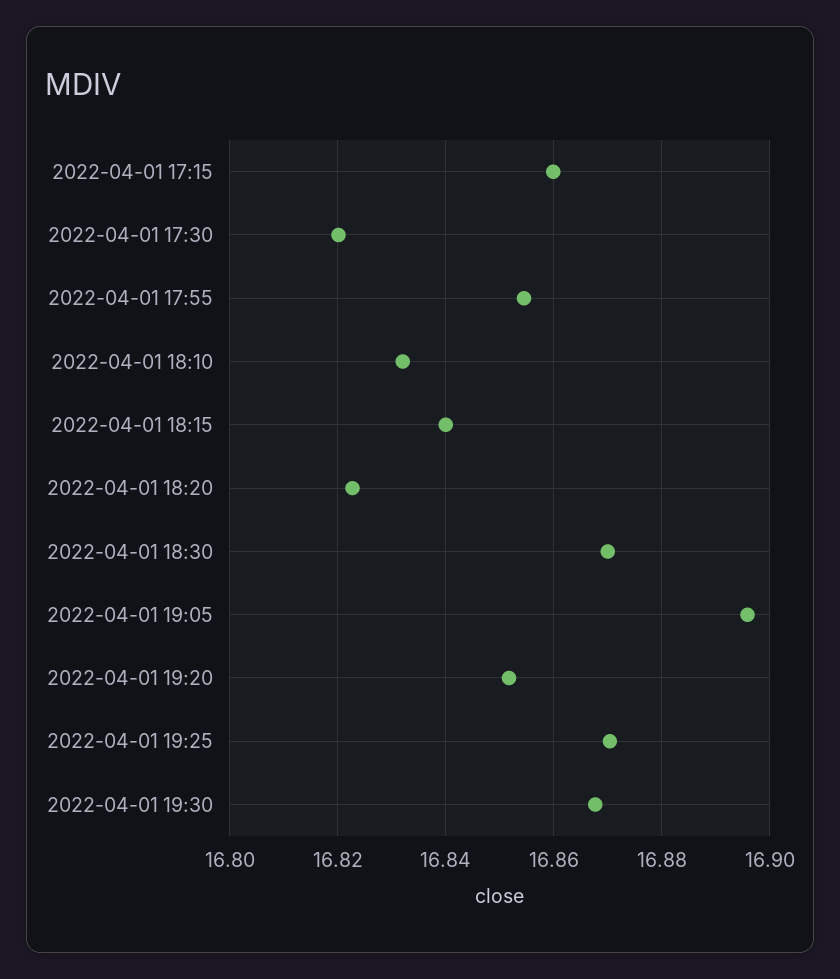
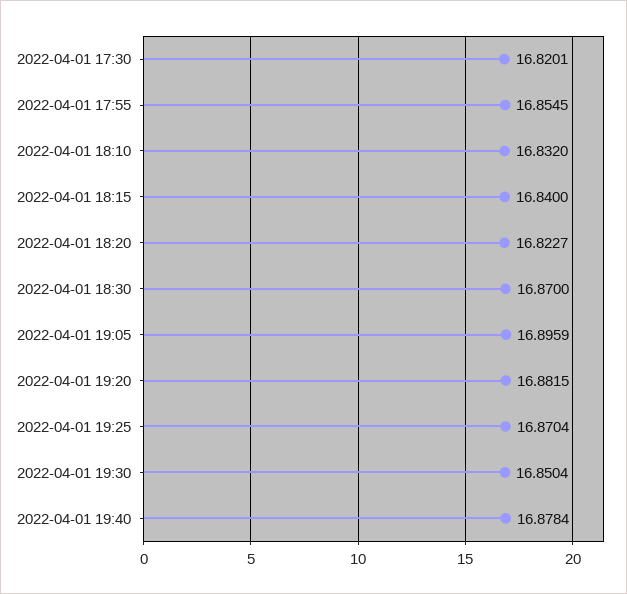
2022-04-01 17:15: 16.86 -> none
2022-04-01 19:20: 16.852 -> 16.8815
2022-04-01 19:30: 16.868 -> 16.8504
2022-04-01 19:40: none -> 16.8784

